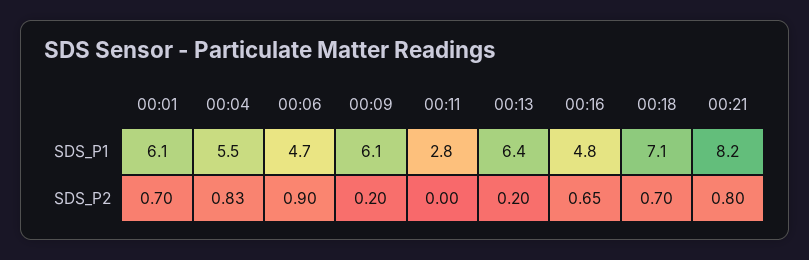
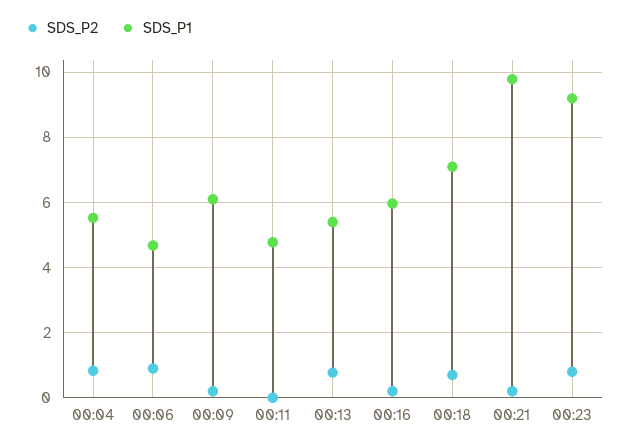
SDS_P1, 00:01: 6.1 -> none
SDS_P1, 00:11: 2.8 -> 4.8
SDS_P1, 00:13: 6.4 -> 5.4
SDS_P1, 00:16: 4.8 -> 6
SDS_P1, 00:21: 8.2 -> 9.8
SDS_P2, 00:01: 0.7 -> none
SDS_P2, 00:13: 0.2 -> 0.8
SDS_P2, 00:16: 0.65 -> 0.2
SDS_P2, 00:21: 0.8 -> 0.2
SDS_P2, 00:23: none -> 0.8
SDS_P1, 00:23: none -> 9.2

